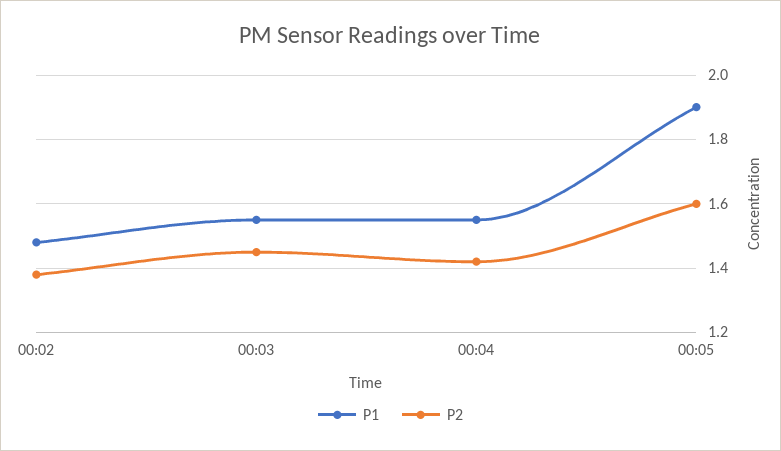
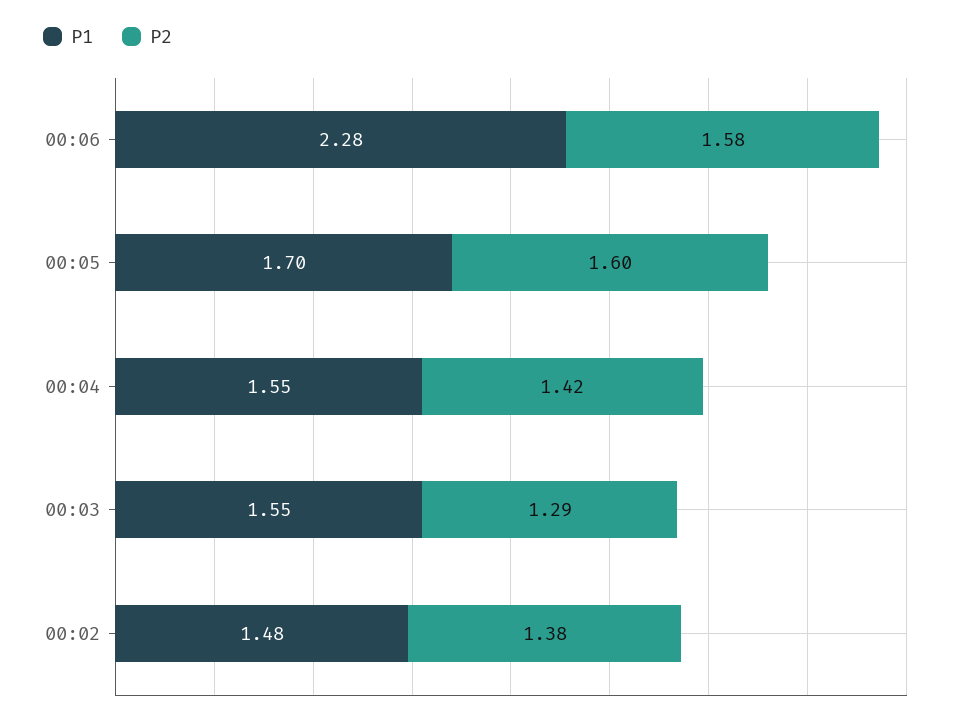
P2, 00:03: 1.45 -> 1.29
P1, 00:05: 1.9 -> 1.7
P1, 00:06: none -> 2.28
P2, 00:06: none -> 1.58

